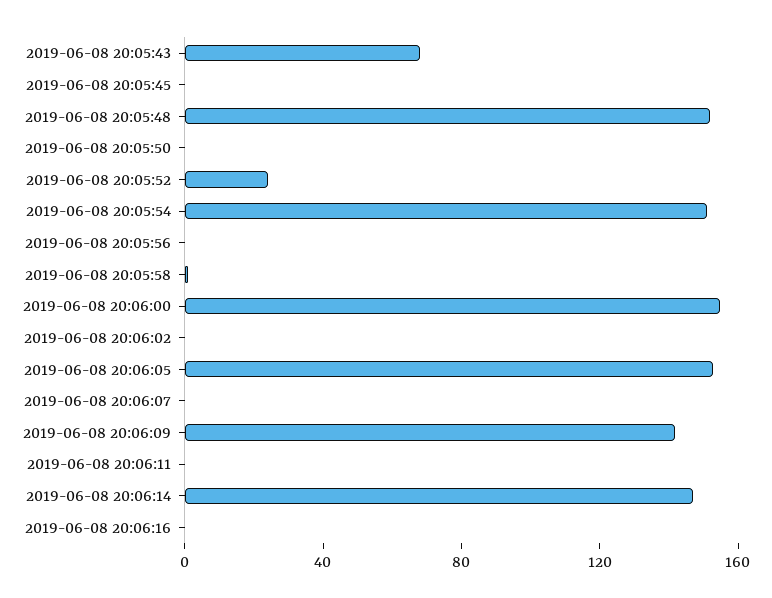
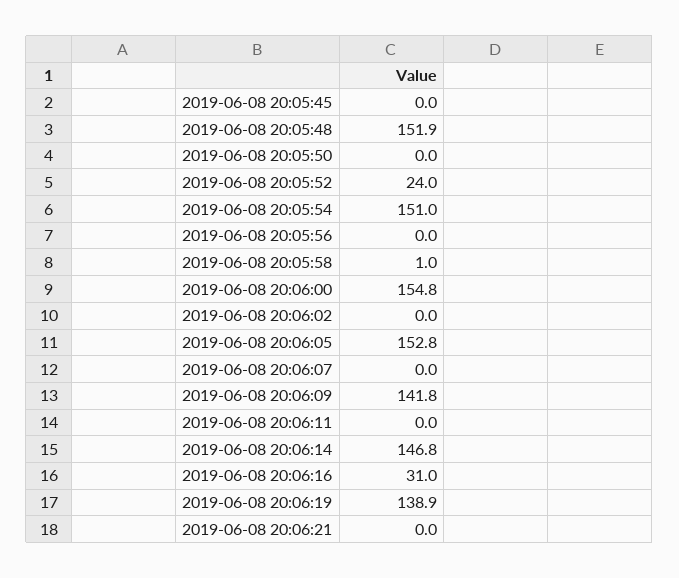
2019-06-08 20:05:43: 70 -> none
2019-06-08 20:06:16: 0 -> 31
2019-06-08 20:06:19: none -> 138.9
2019-06-08 20:06:21: none -> 0

